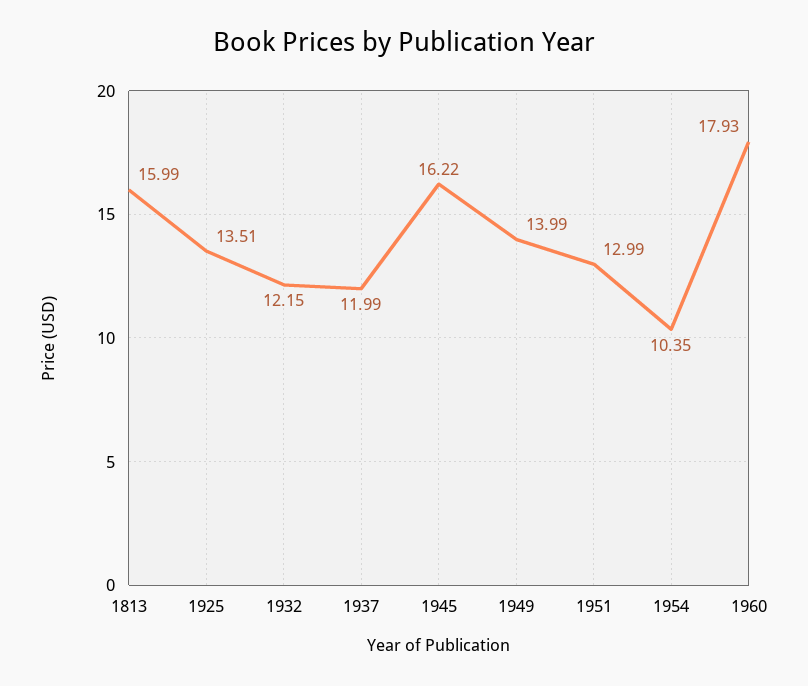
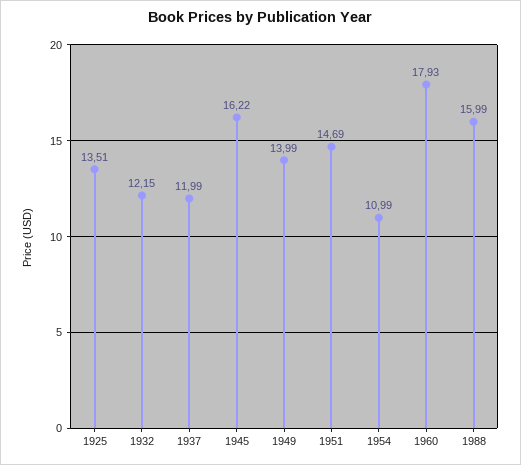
1813: 15.99 -> none
1951: 12.99 -> 14.69
1954: 10.35 -> 10.99
1988: none -> 15.99

